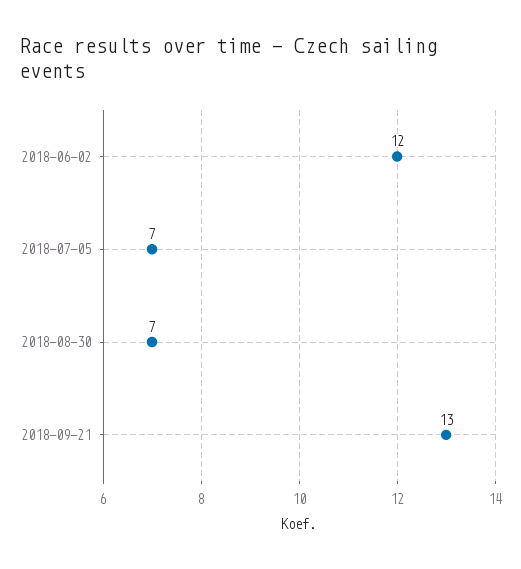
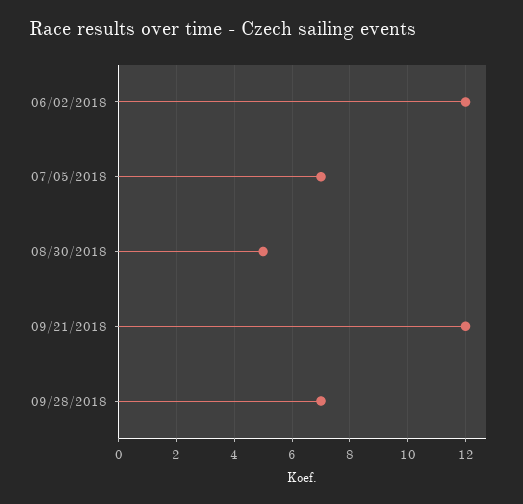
2018-08-30: 7 -> 5
2018-09-21: 13 -> 12
09/28/2018: none -> 7

